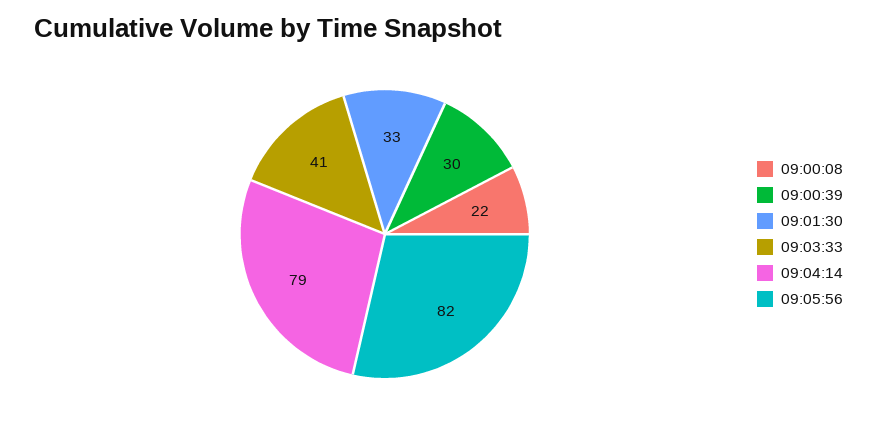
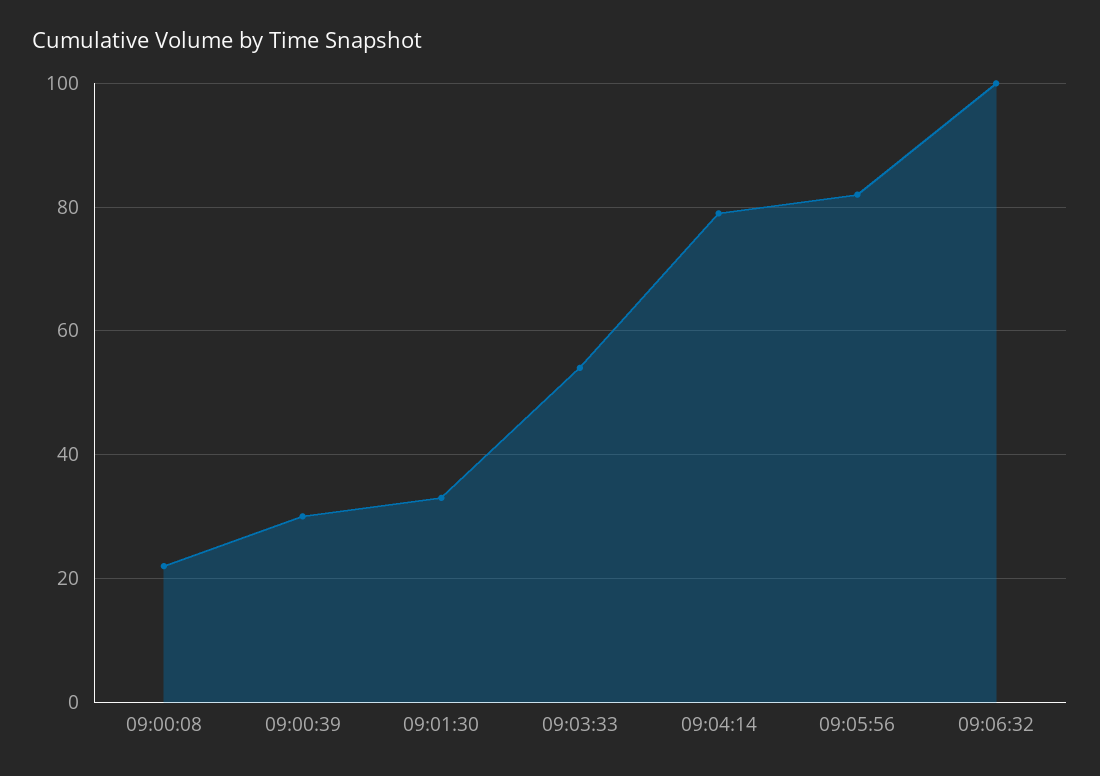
09:03:33: 41 -> 55
09:06:32: none -> 100

